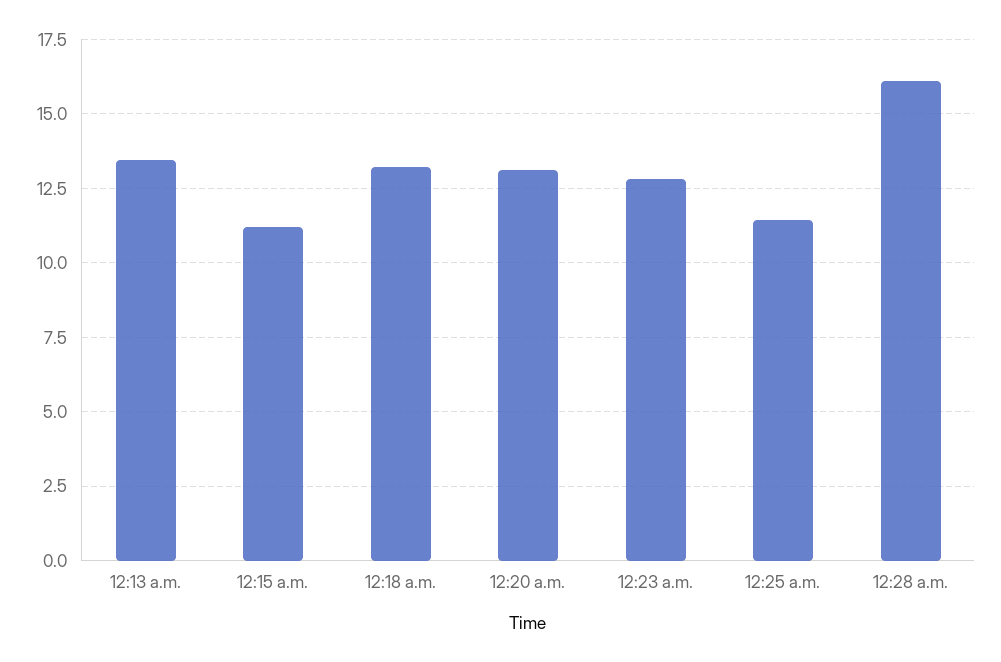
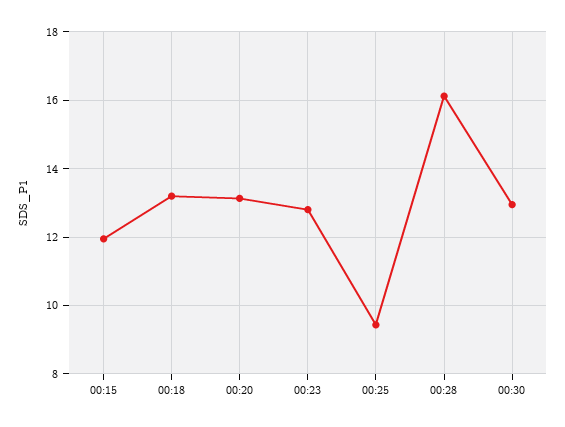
12:13 a.m.: 13.5 -> none
12:15 a.m.: 11.25 -> 12
12:25 a.m.: 11.5 -> 9.4
00:30: none -> 13

